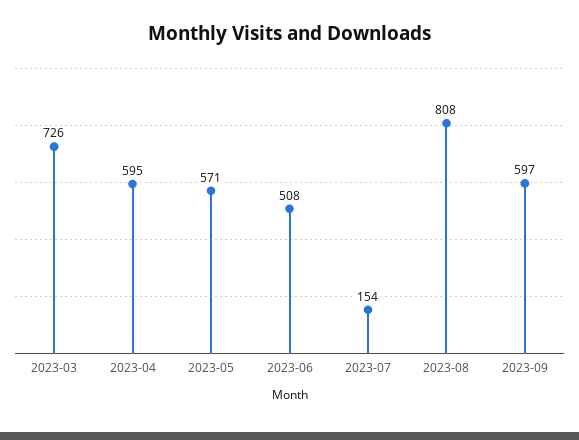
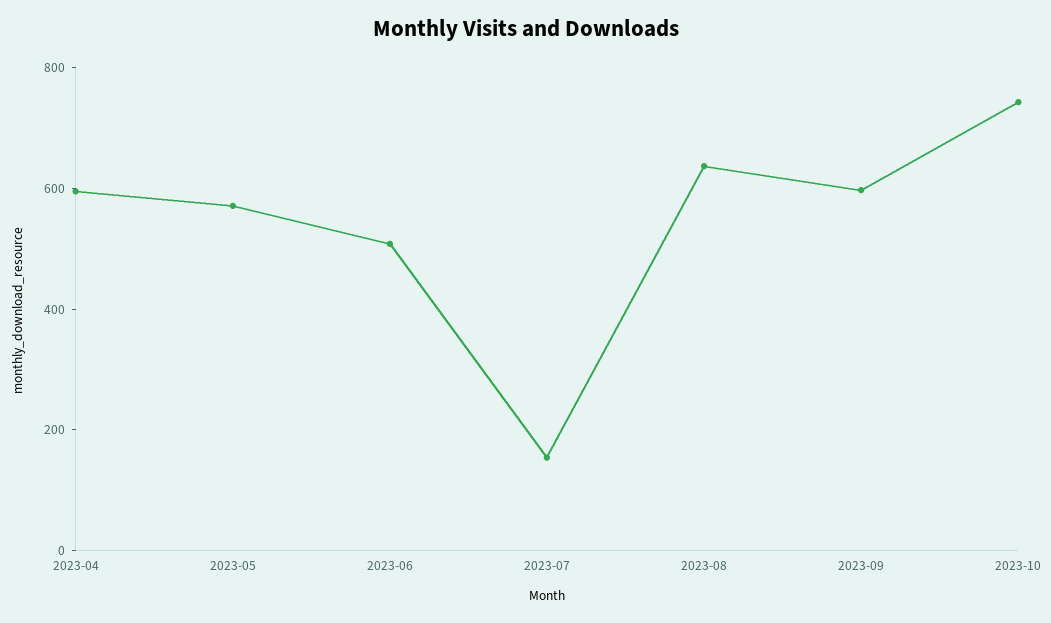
2023-03: 726 -> none
2023-08: 808 -> 650
2023-10: none -> 750

